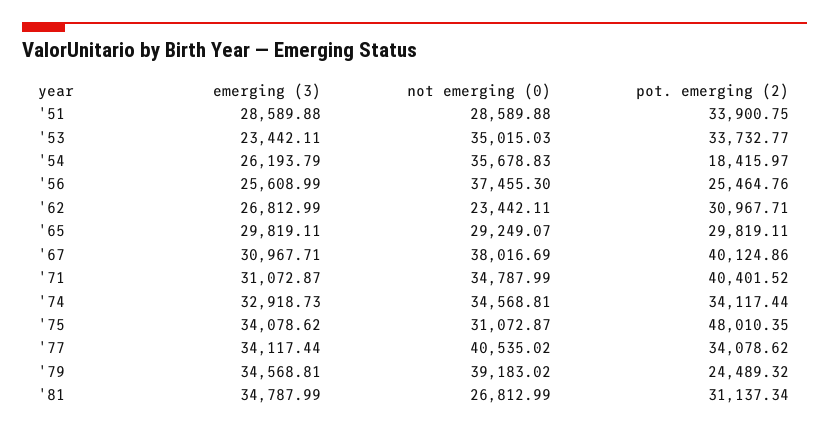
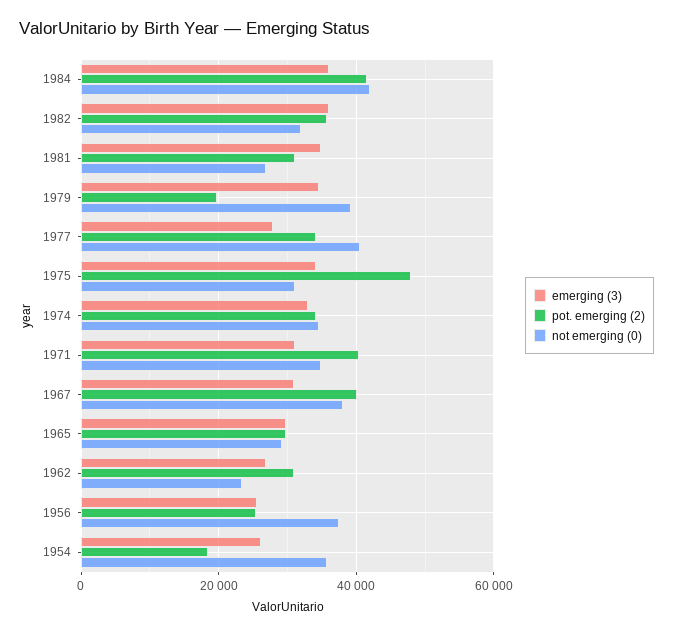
emerging (3), '51: 28589.88 -> none
not emerging (0), '51: 28589.88 -> none
pot. emerging (2), '51: 33900.75 -> none
emerging (3), '53: 23442.11 -> none
not emerging (0), '53: 35015.03 -> none
pot. emerging (2), '53: 33732.77 -> none
emerging (3), '77: 34117.44 -> 28000
pot. emerging (2), '79: 24489.32 -> 20000
emerging (3), 1984: none -> 36000
pot. emerging (2), 1984: none -> 42000
not emerging (0), 1984: none -> 42000
emerging (3), 1982: none -> 36000
pot. emerging (2), 1982: none -> 36000
not emerging (0), 1982: none -> 32000

